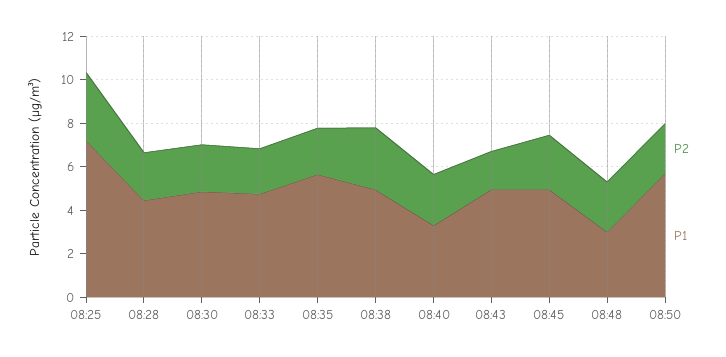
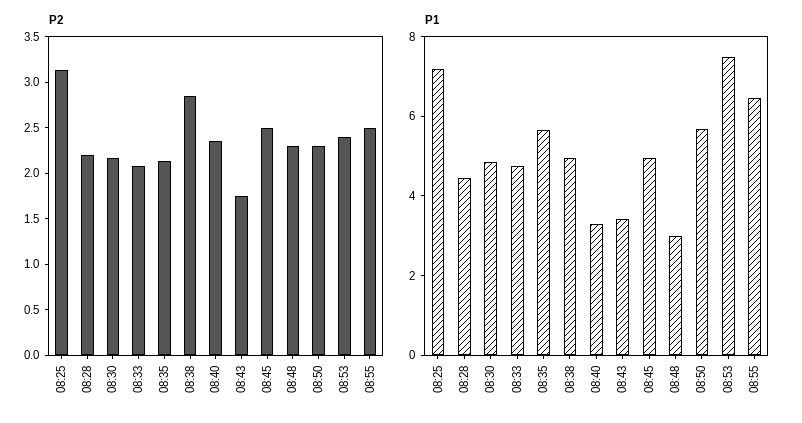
P1, 08:43: 5 -> 3.5
P2, 08:53: none -> 2.4
P2, 08:55: none -> 2.5
P1, 08:53: none -> 7.5
P1, 08:55: none -> 6.5

